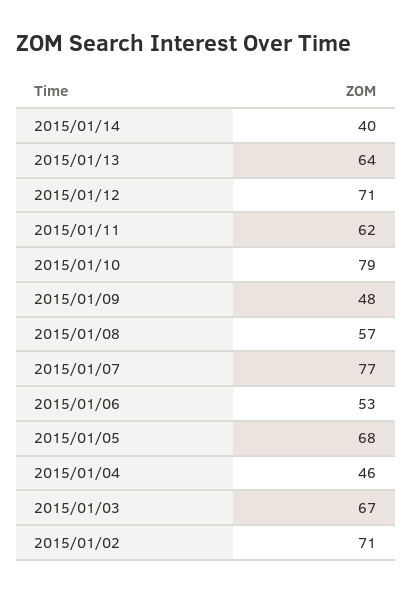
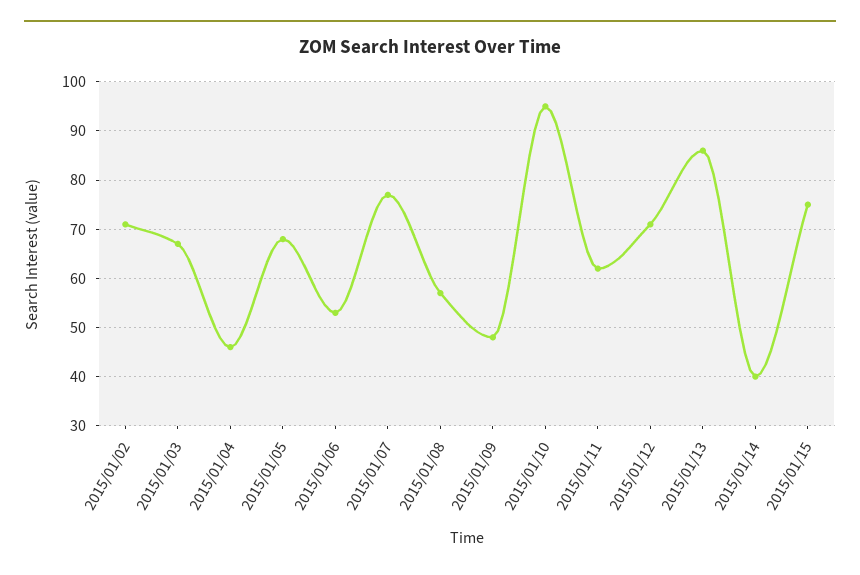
2015/01/13: 64 -> 85
2015/01/10: 79 -> 95
2015/01/15: none -> 75

